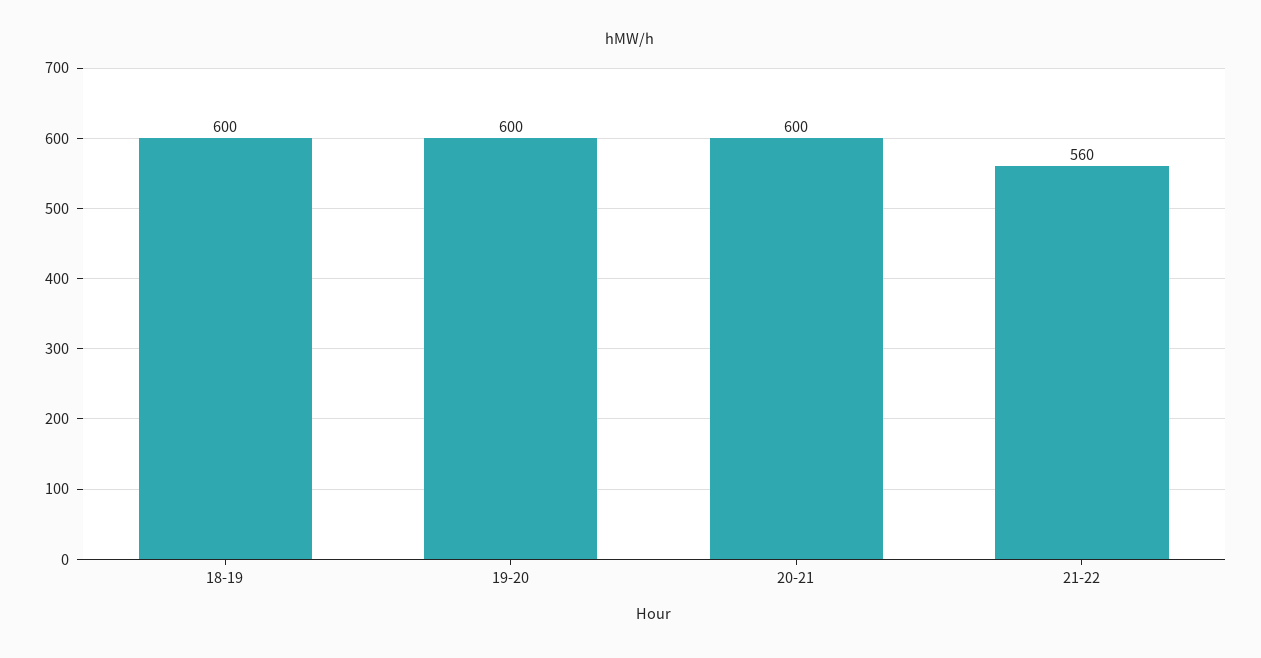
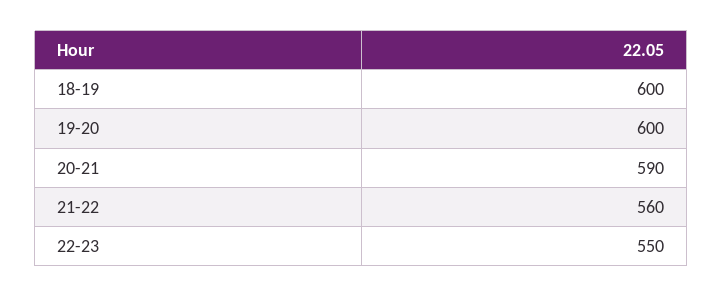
20-21: 600 -> 590
22-23: none -> 550

